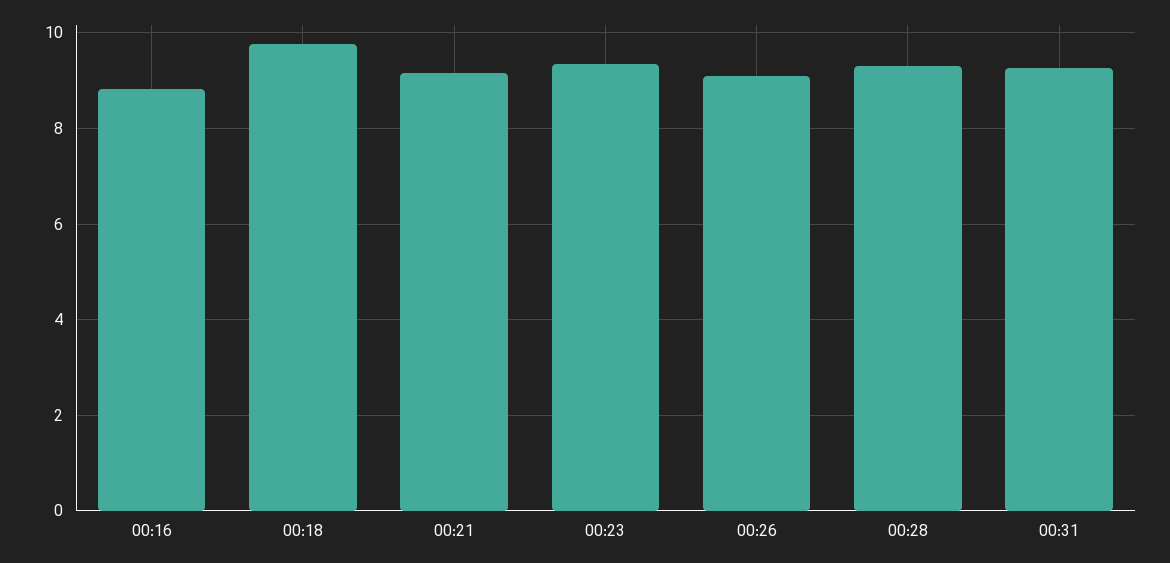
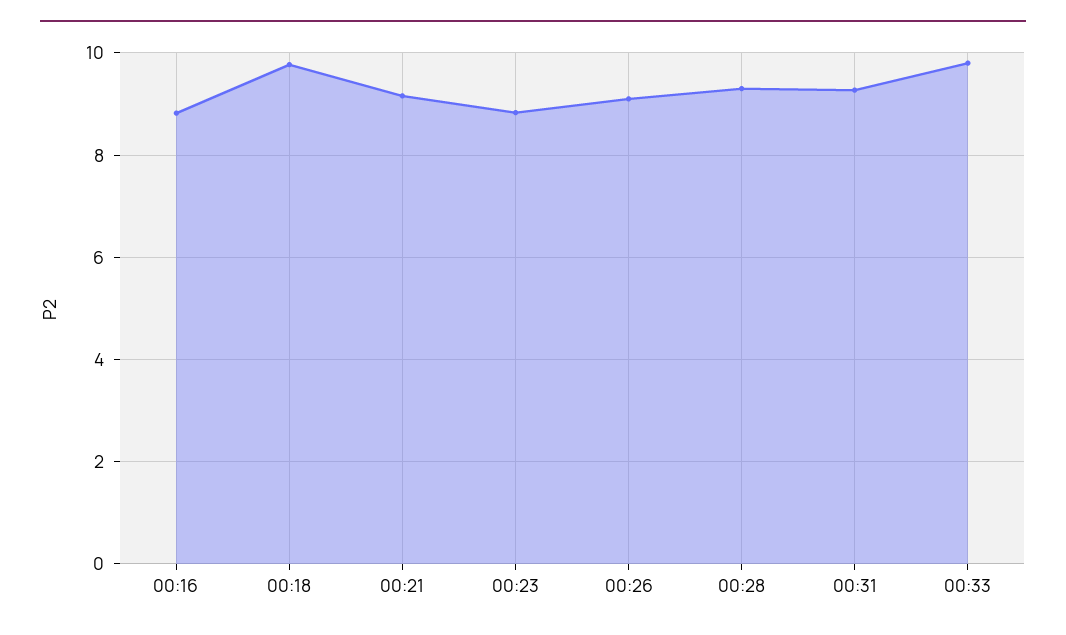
00:23: 9.4 -> 8.8
00:33: none -> 9.8

